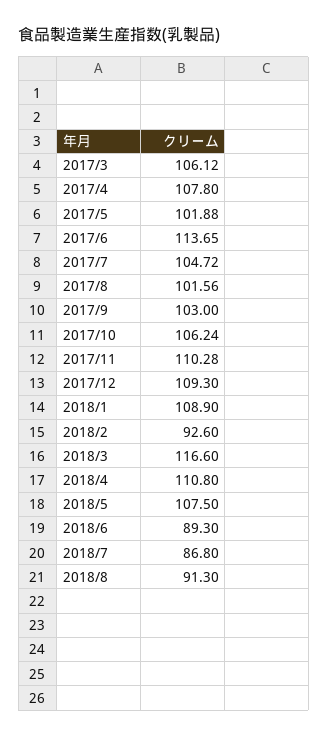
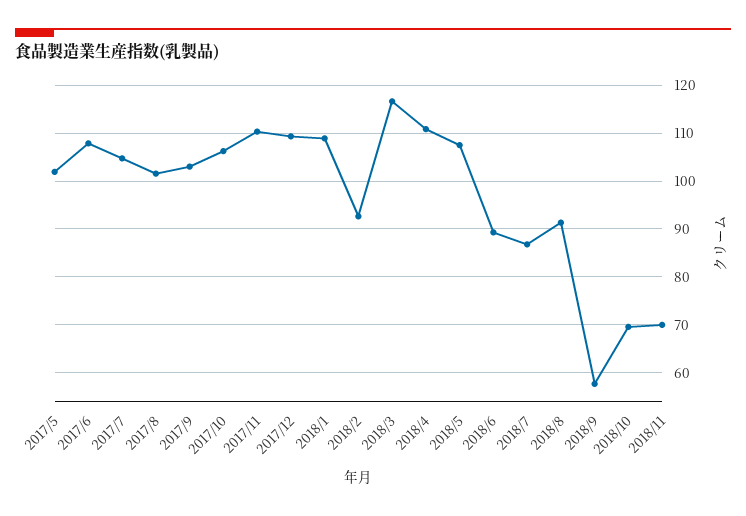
2017/3: 106.12 -> none
2017/4: 107.8 -> none
2017/6: 113.65 -> 108
2018/9: none -> 58
2018/10: none -> 70
2018/11: none -> 70

